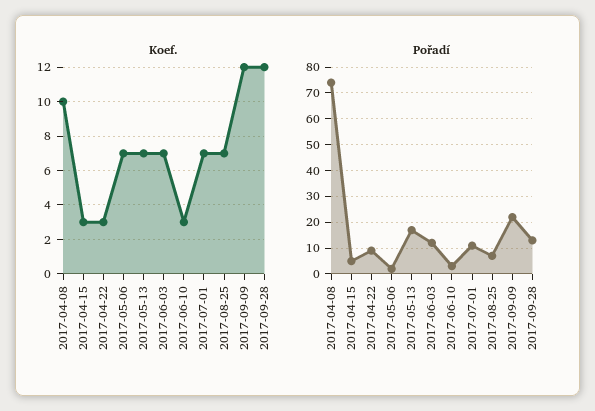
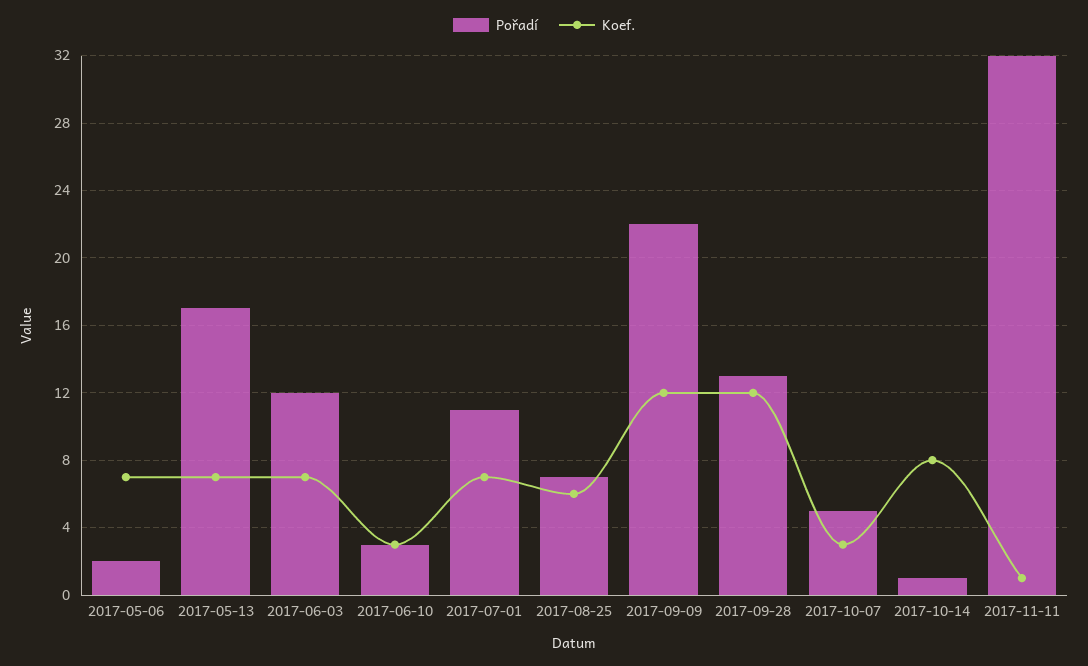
Koef., 2017-04-08: 10 -> none
Koef., 2017-04-15: 3 -> none
Koef., 2017-04-22: 3 -> none
Koef., 2017-08-25: 7 -> 6
Pořadí, 2017-04-08: 75 -> none
Pořadí, 2017-04-15: 5 -> none
Pořadí, 2017-04-22: 10 -> none
Pořadí, 2017-10-07: none -> 5
Koef., 2017-10-07: none -> 3
Pořadí, 2017-10-14: none -> 1
Koef., 2017-10-14: none -> 8
Pořadí, 2017-11-11: none -> 32
Koef., 2017-11-11: none -> 1

